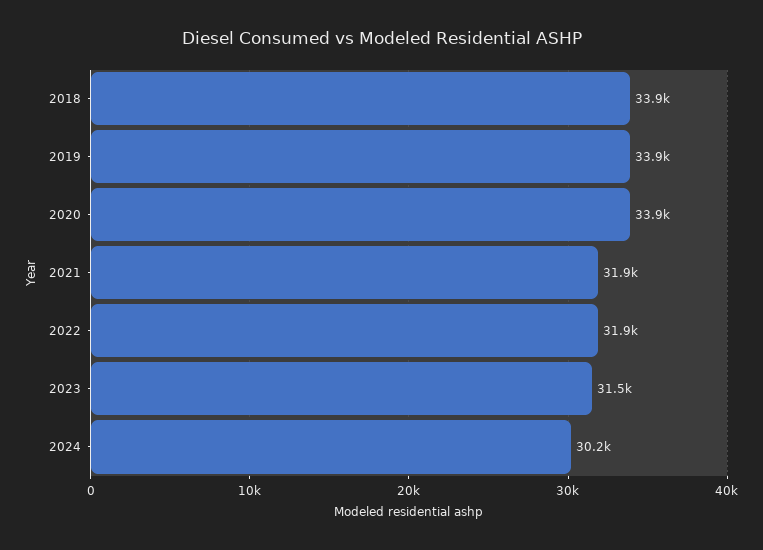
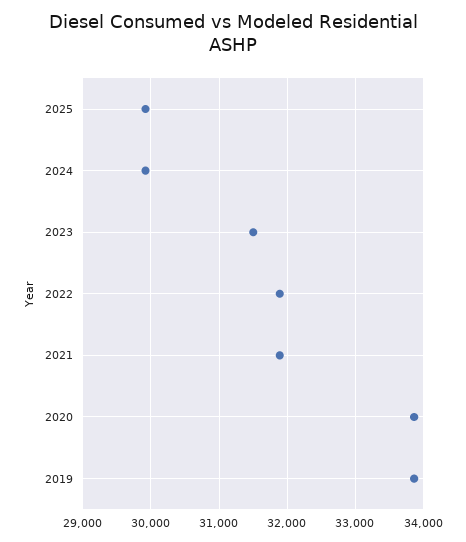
2018: 33900 -> none
2024: 30200 -> 29900
2025: none -> 29900

